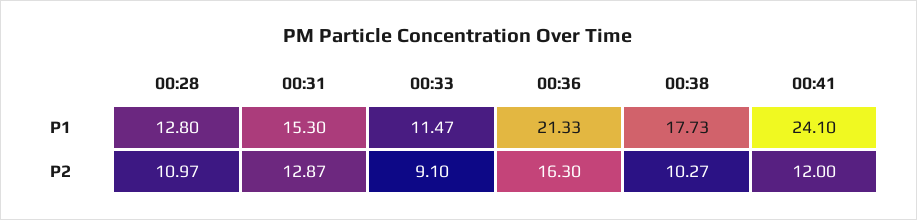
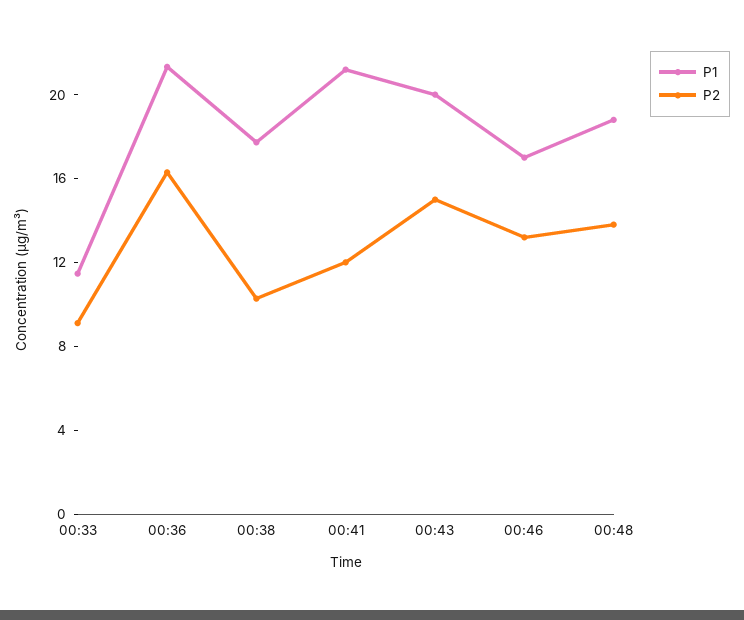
P1, 00:28: 12.8 -> none
P1, 00:31: 15.3 -> none
P1, 00:41: 24.1 -> 21
P2, 00:28: 10.97 -> none
P2, 00:31: 12.87 -> none
P1, 00:43: none -> 20
P2, 00:43: none -> 15
P1, 00:46: none -> 17
P2, 00:46: none -> 13
P1, 00:48: none -> 19
P2, 00:48: none -> 14

